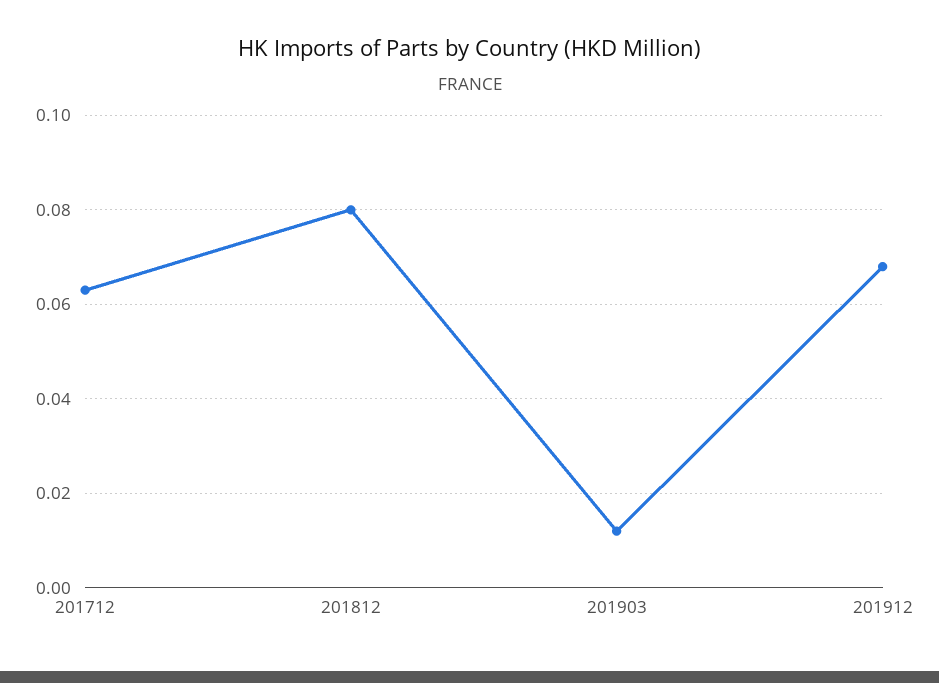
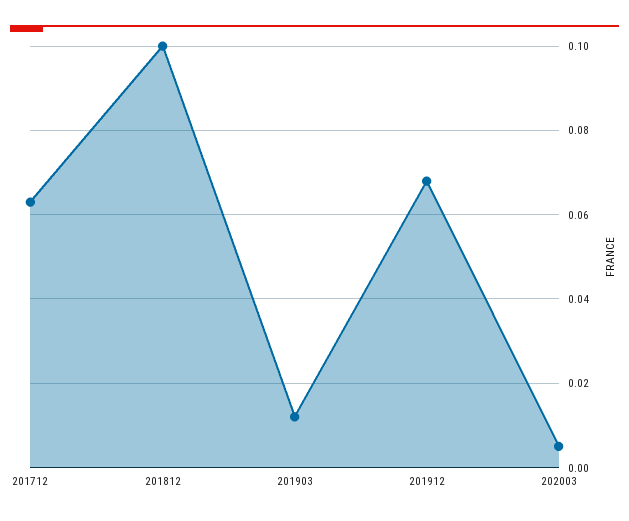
201812: 0.08 -> 0.1
202003: none -> 0.005

